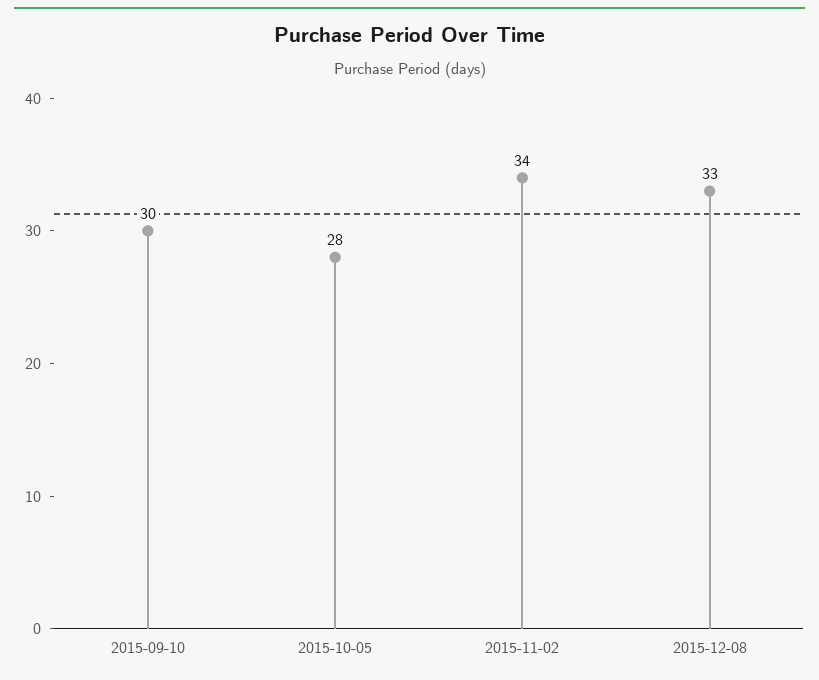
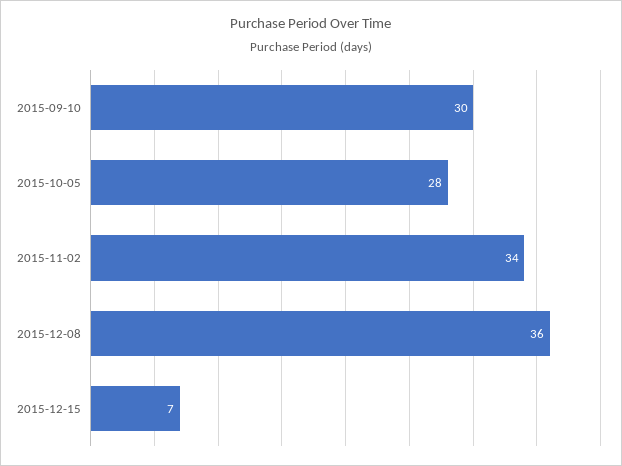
2015-12-08: 33 -> 36
2015-12-15: none -> 7

